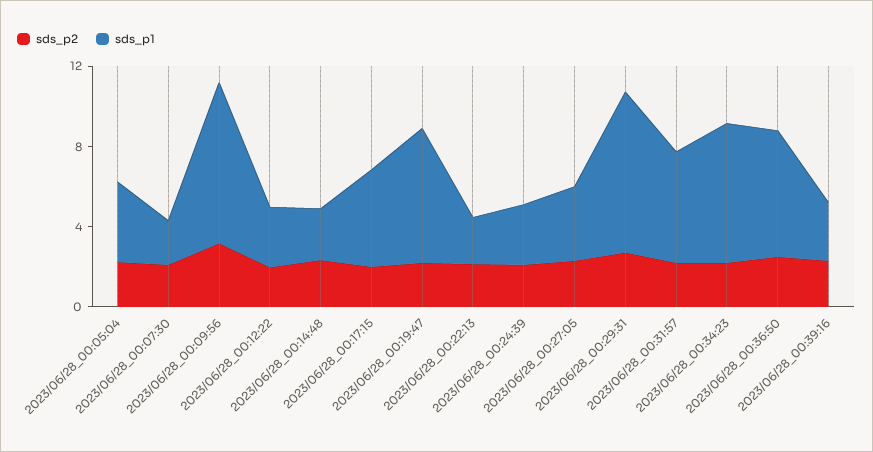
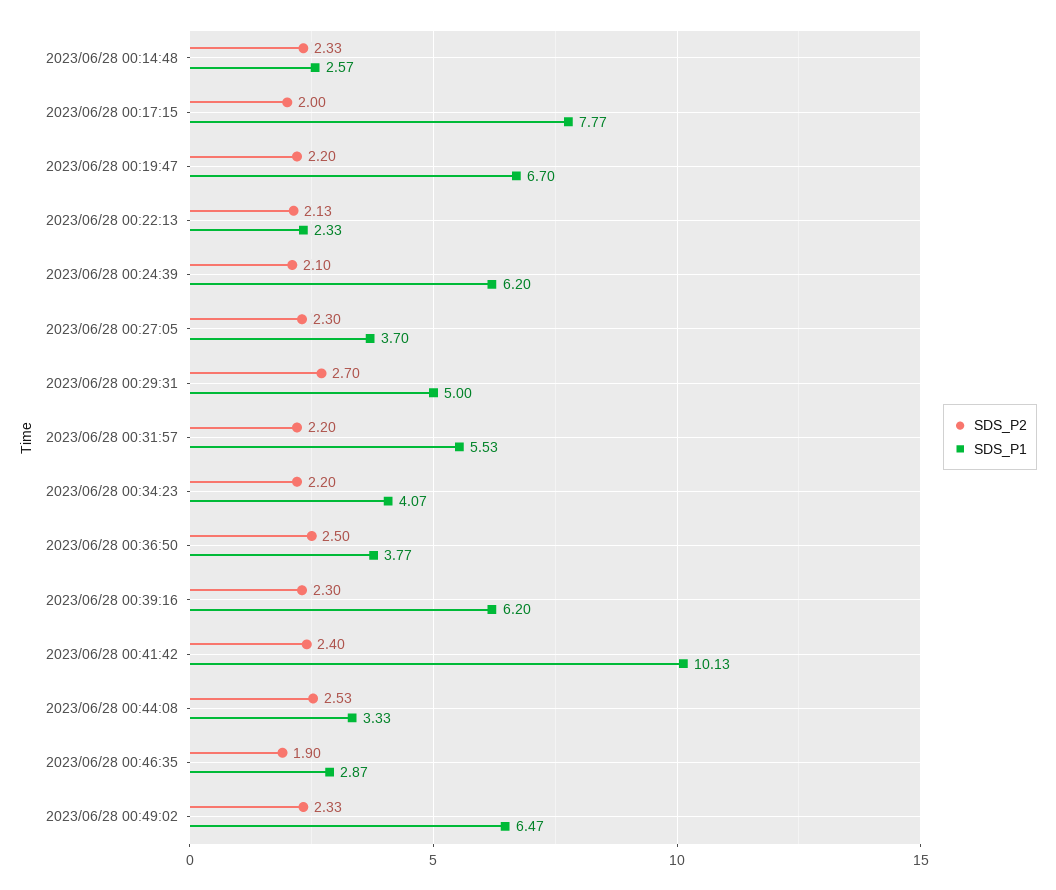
sds_p2, 2023/06/28_00:05:04: 2 -> none
sds_p1, 2023/06/28_00:05:04: 4 -> none
sds_p2, 2023/06/28_00:07:30: 2 -> none
sds_p1, 2023/06/28_00:07:30: 2 -> none
sds_p2, 2023/06/28_00:09:56: 3 -> none
sds_p1, 2023/06/28_00:09:56: 8 -> none
sds_p2, 2023/06/28_00:12:22: 2 -> none
sds_p1, 2023/06/28_00:12:22: 3 -> none
sds_p1, 2023/06/28_00:17:15: 5 -> 7.77
sds_p1, 2023/06/28_00:24:39: 3 -> 6.2
sds_p1, 2023/06/28_00:29:31: 8 -> 5
sds_p1, 2023/06/28_00:34:23: 7 -> 4.07
sds_p1, 2023/06/28_00:36:50: 6 -> 3.77
sds_p1, 2023/06/28_00:39:16: 3 -> 6.2
sds_p2, 2023/06/28 00:41:42: none -> 2.4
sds_p1, 2023/06/28 00:41:42: none -> 10.13
sds_p2, 2023/06/28 00:44:08: none -> 2.53
sds_p1, 2023/06/28 00:44:08: none -> 3.33
sds_p2, 2023/06/28 00:46:35: none -> 1.9
sds_p1, 2023/06/28 00:46:35: none -> 2.87
sds_p2, 2023/06/28 00:49:02: none -> 2.33
sds_p1, 2023/06/28 00:49:02: none -> 6.47

